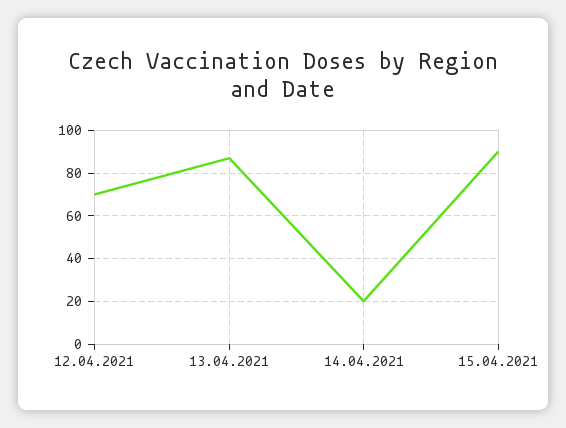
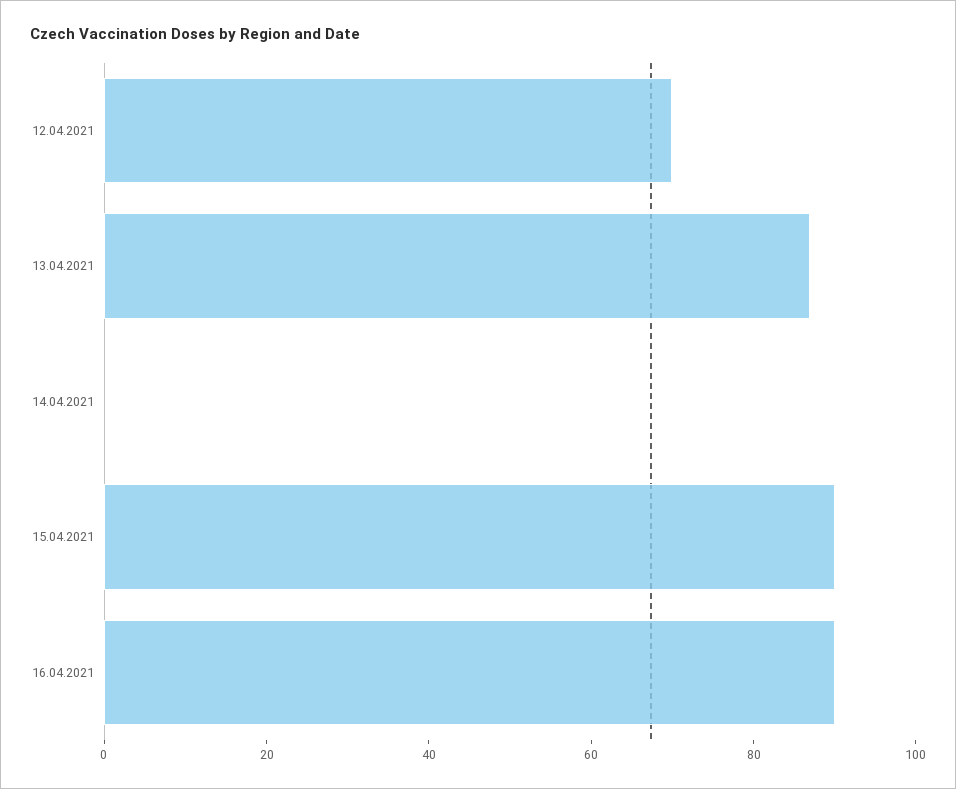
14.04.2021: 20 -> 0
16.04.2021: none -> 90

